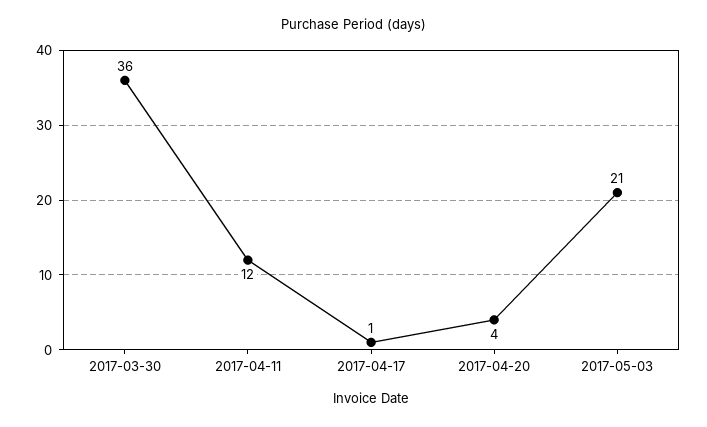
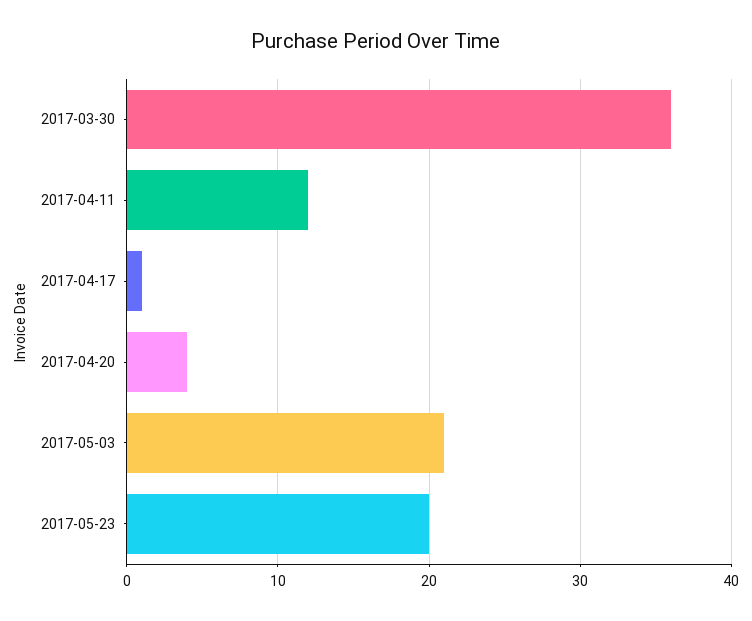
2017-05-23: none -> 20

